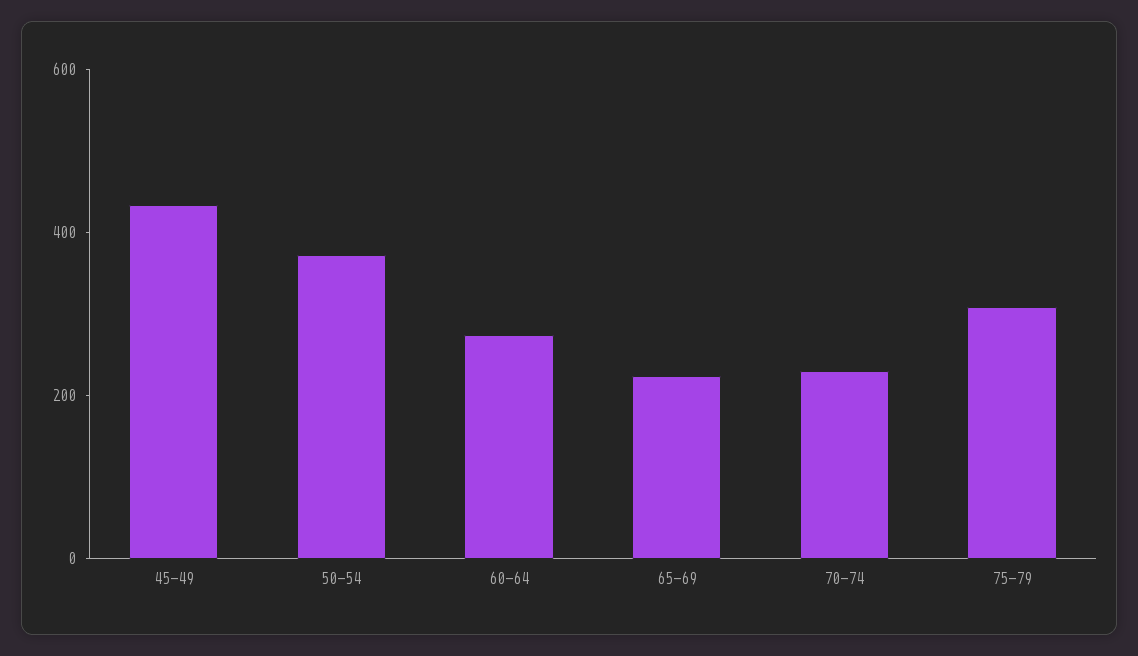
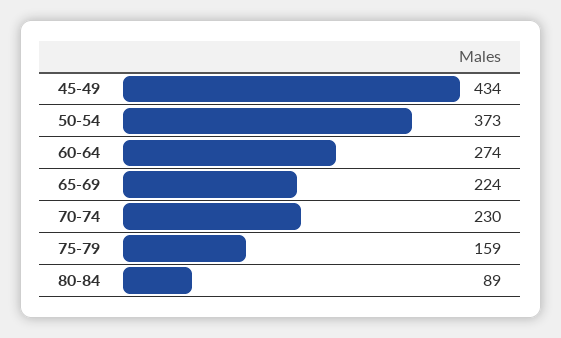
75-79: 300 -> 159
80-84: none -> 89

